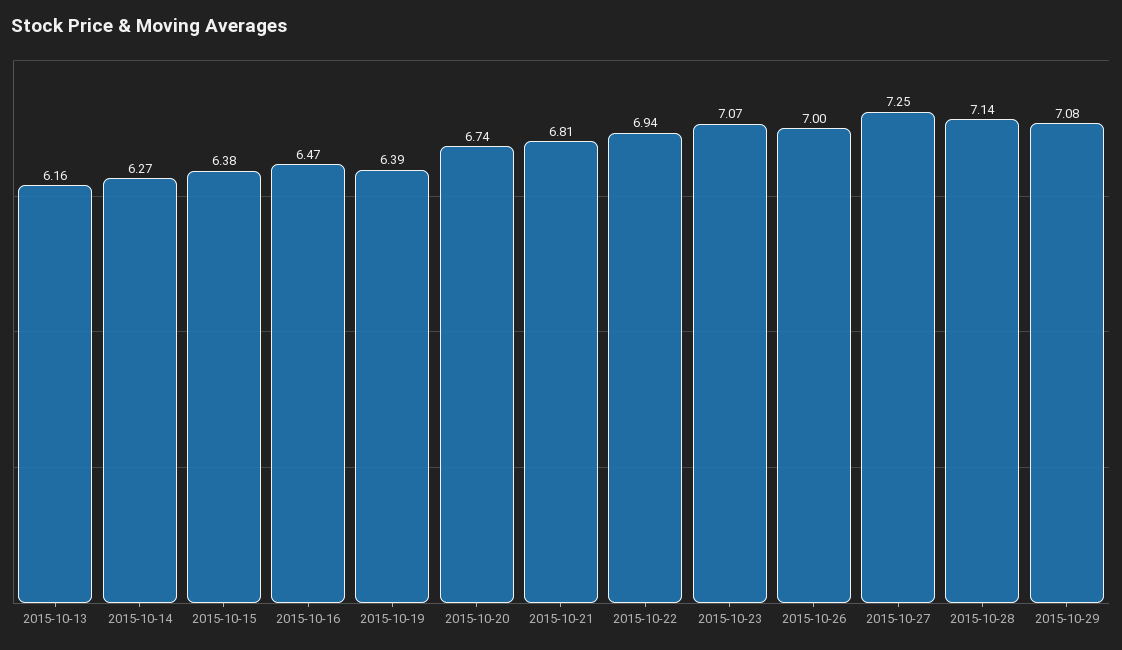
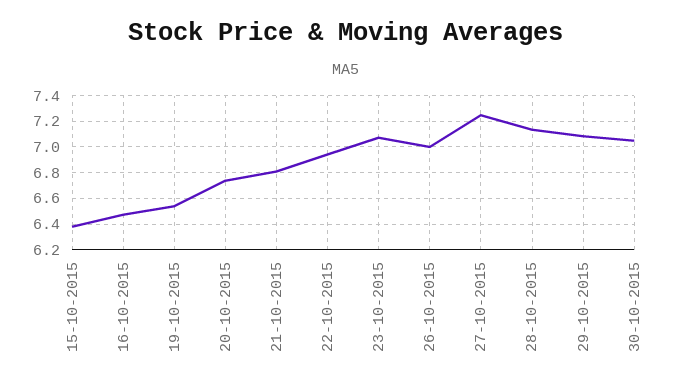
2015-10-13: 6.16 -> none
2015-10-14: 6.27 -> none
2015-10-19: 6.39 -> 6.55
30-10-2015: none -> 7.05

